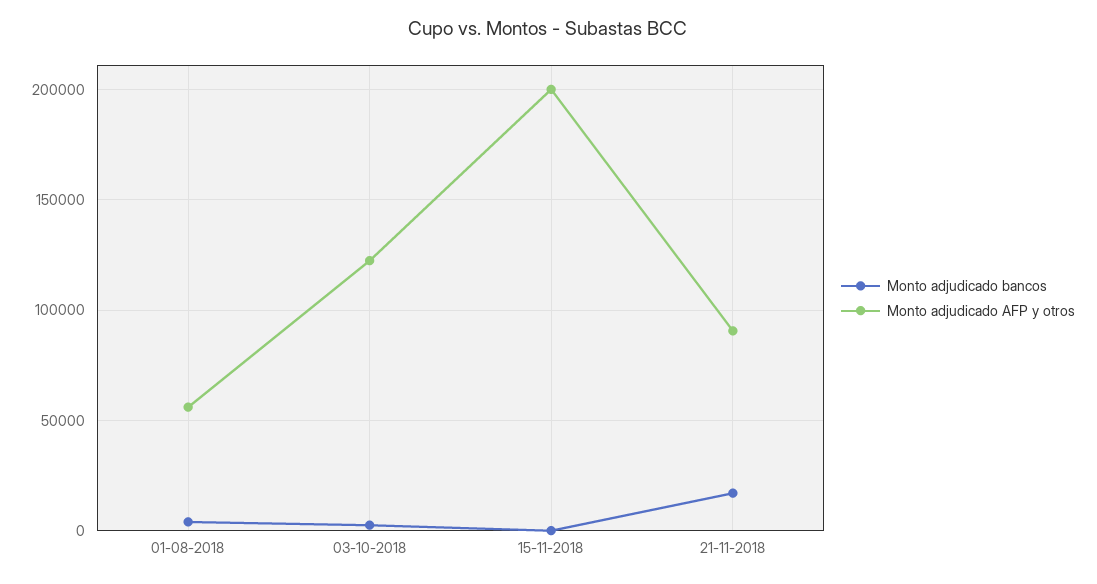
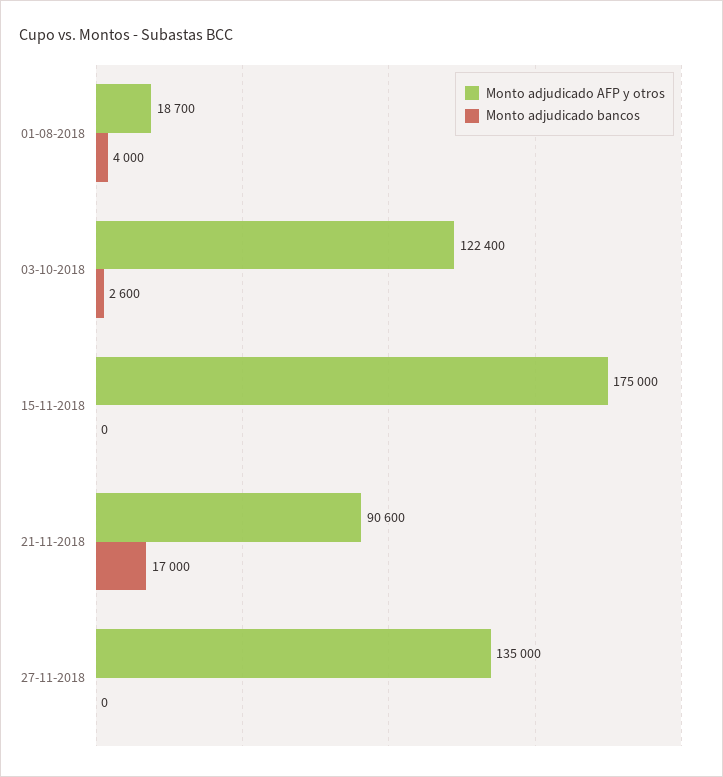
Monto adjudicado AFP y otros, 01-08-2018: 55000 -> 18700
Monto adjudicado AFP y otros, 15-11-2018: 200000 -> 175000
Monto adjudicado AFP y otros, 27-11-2018: none -> 135000
Monto adjudicado bancos, 27-11-2018: none -> 0

